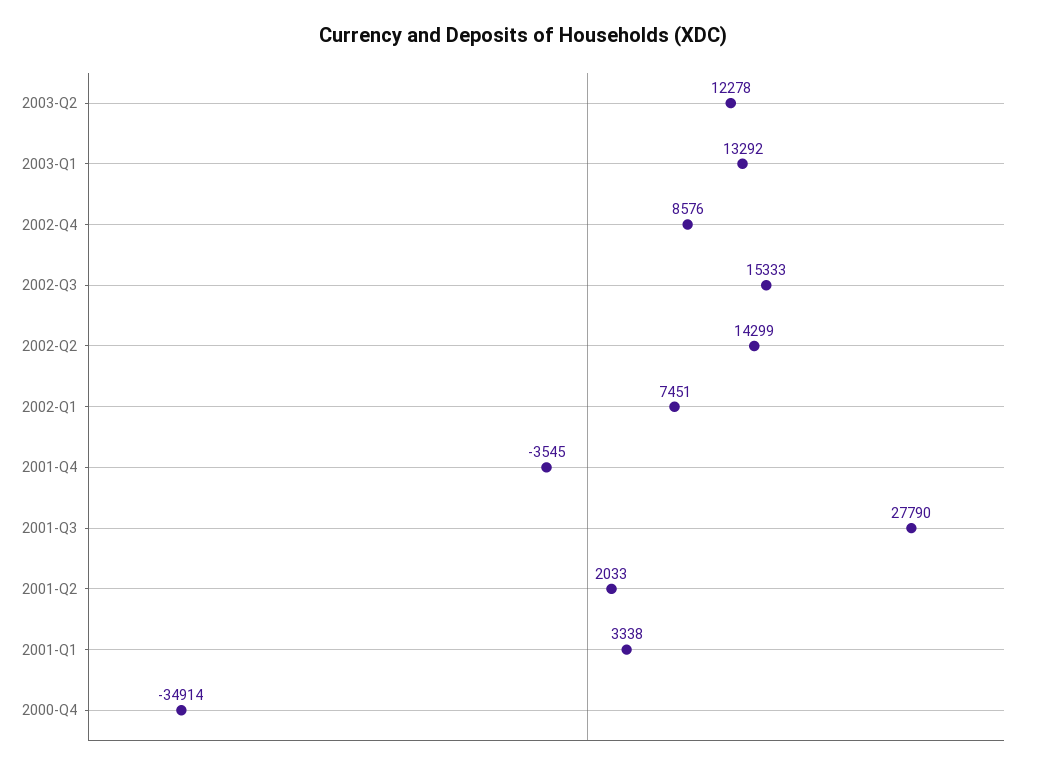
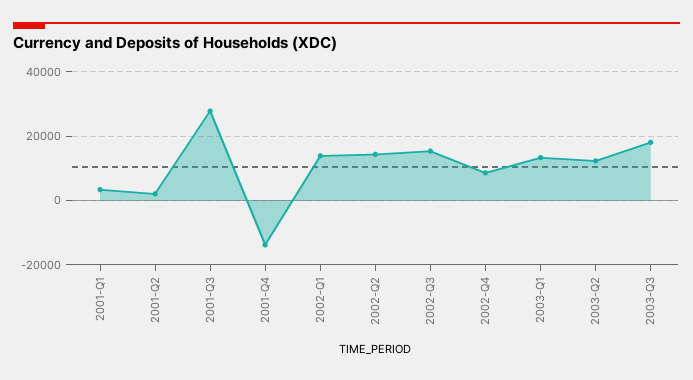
2002-Q1: 7451 -> 14000
2001-Q4: -3545 -> -14000
2000-Q4: -34914 -> none
2003-Q3: none -> 18000

